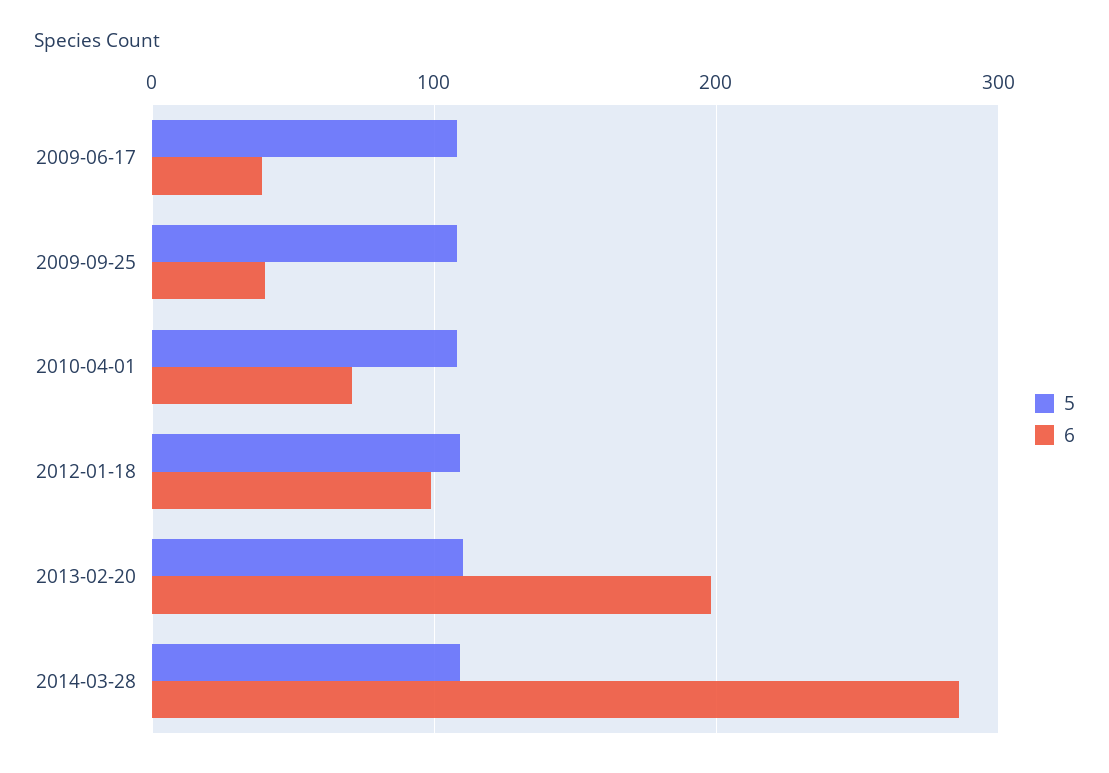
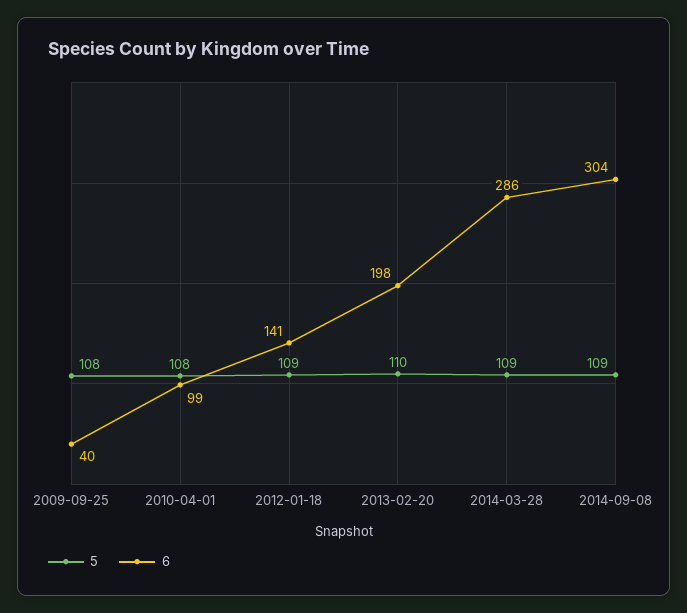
5, 2009-06-17: 110 -> none
6, 2009-06-17: 40 -> none
6, 2010-04-01: 70 -> 99
6, 2012-01-18: 100 -> 141
5, 2014-09-08: none -> 109
6, 2014-09-08: none -> 304

